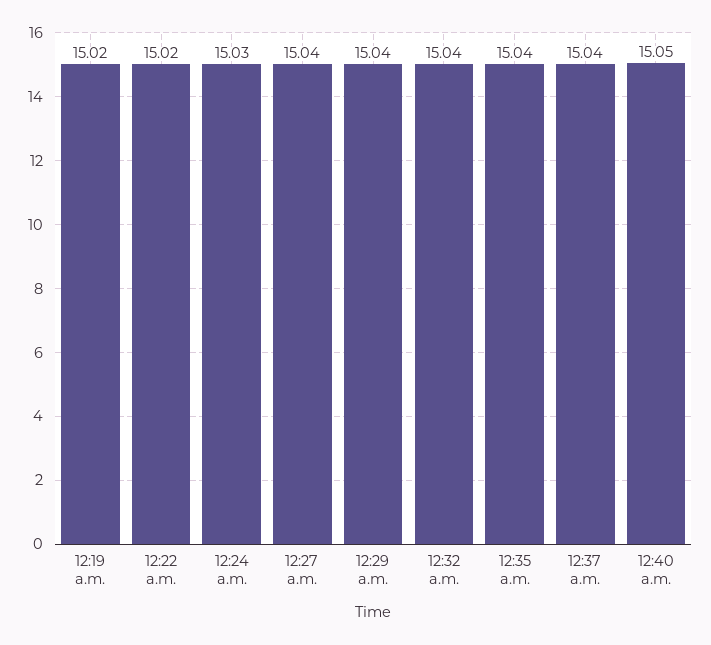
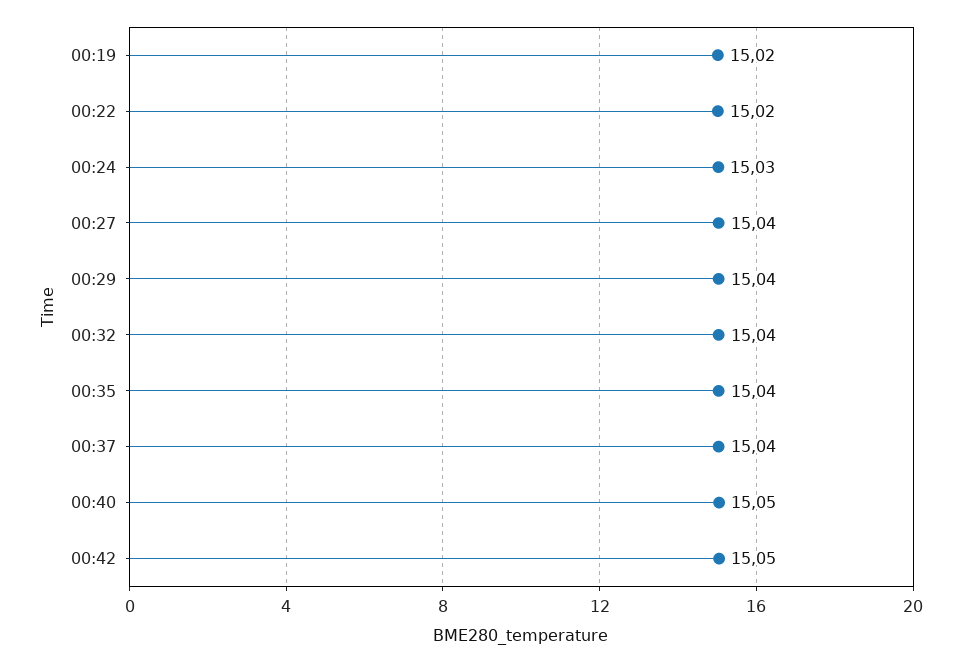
00:42: none -> 15.05

